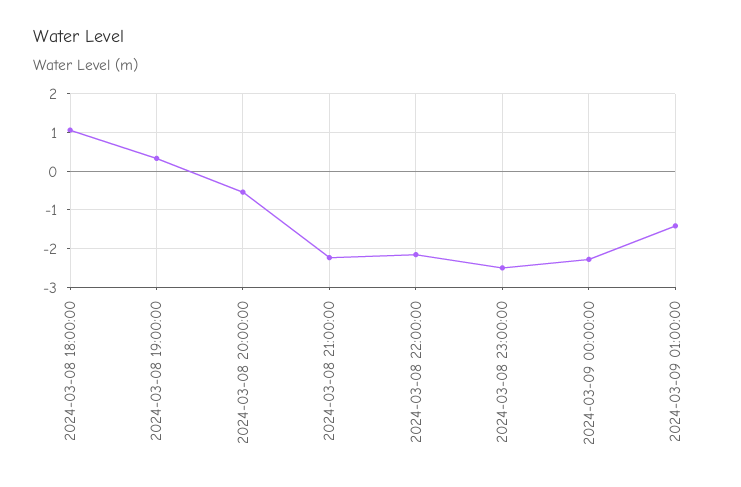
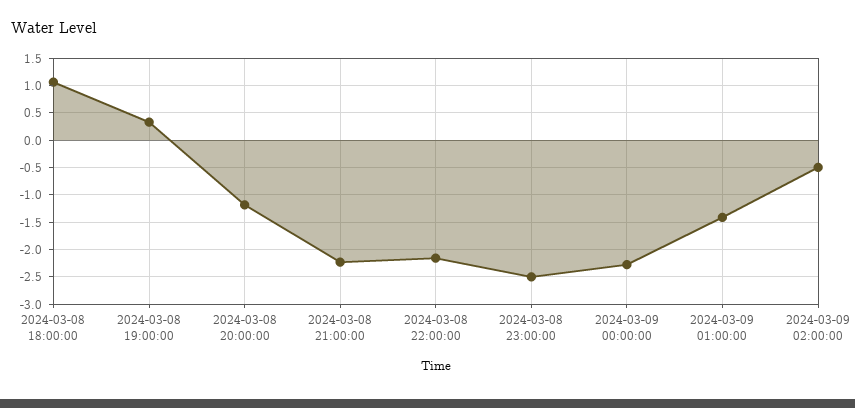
2024-03-08 20:00:00: -0.6 -> -1.25
2024-03-09 02:00:00: none -> -0.5

